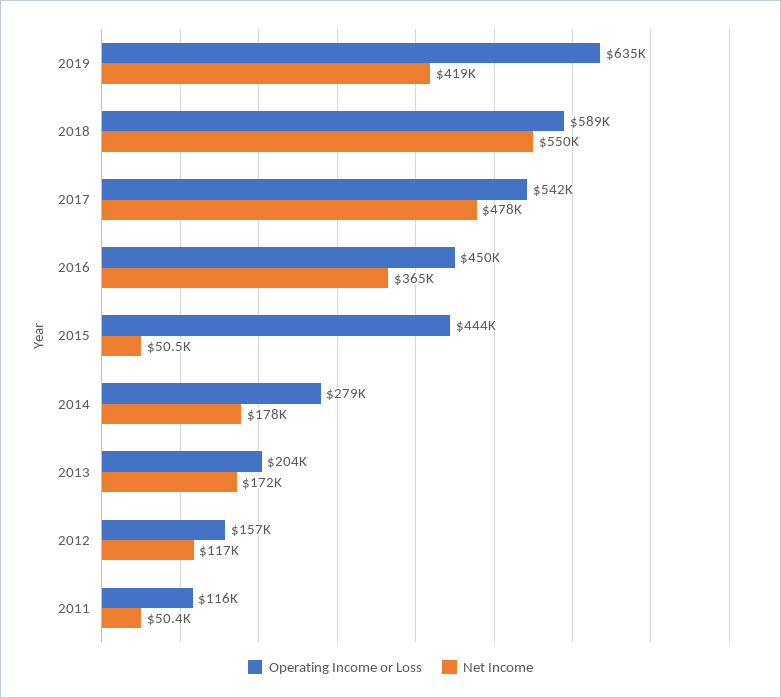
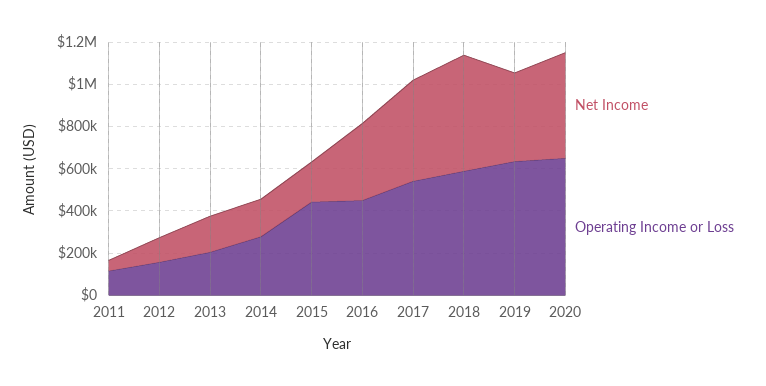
Net Income, 2015: 50500 -> 200000
Net Income, 2020: none -> 500000
Operating Income or Loss, 2020: none -> 650000

